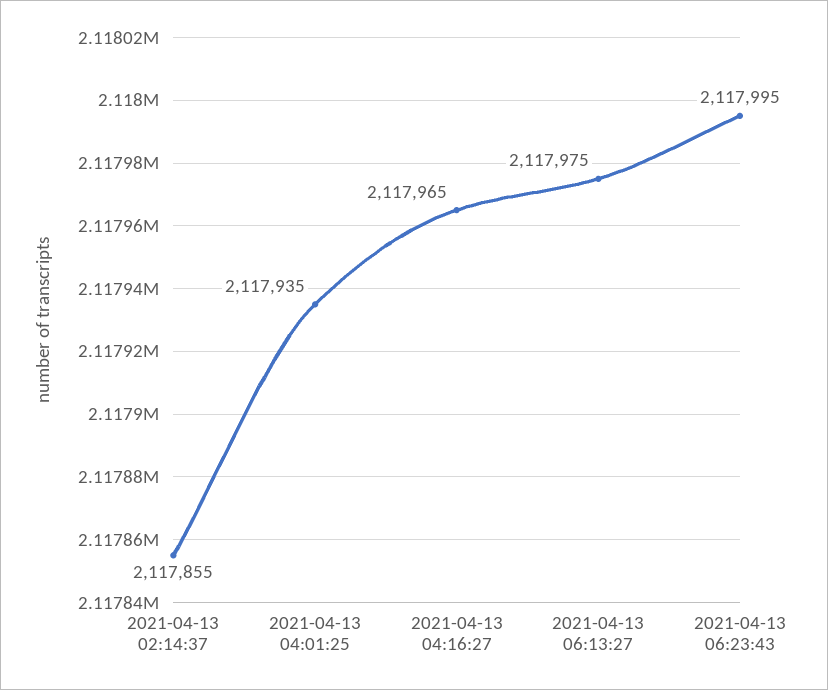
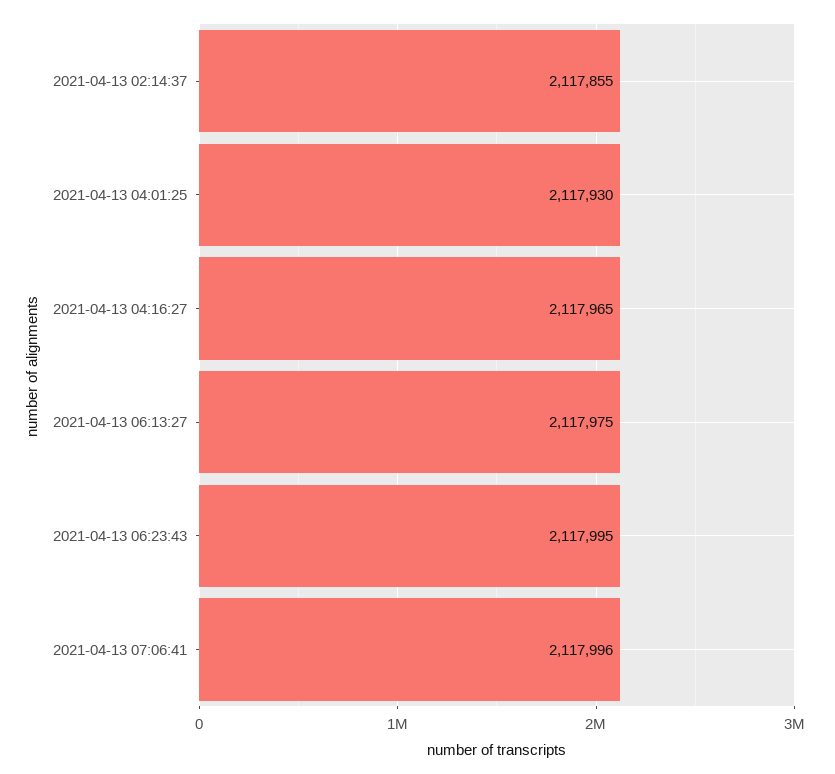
2021-04-13 04:01:25: 2117935 -> 2117930
2021-04-13 07:06:41: none -> 2117996

